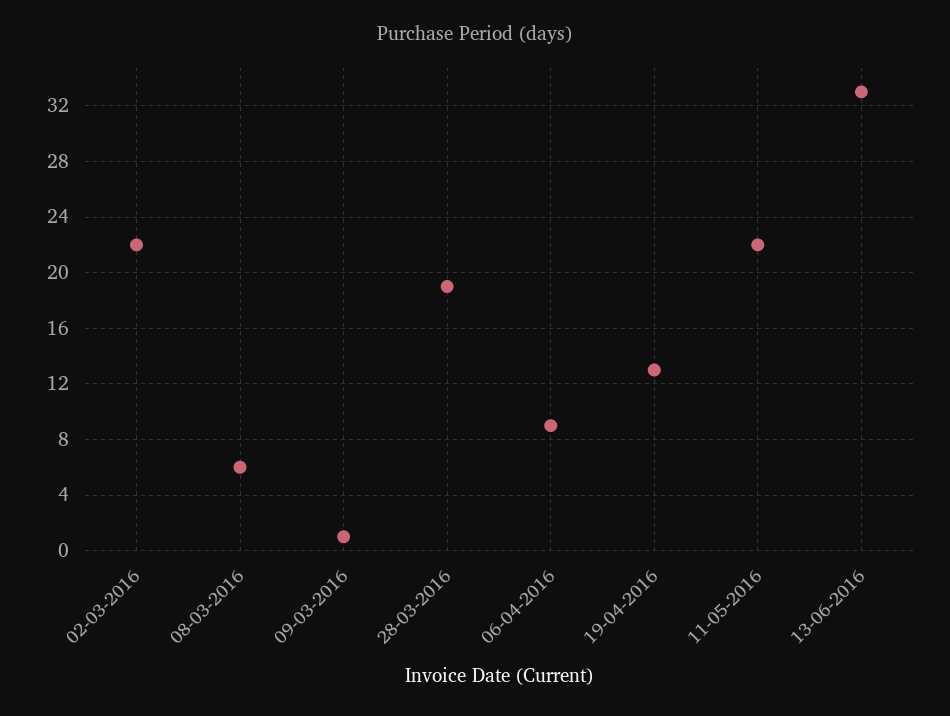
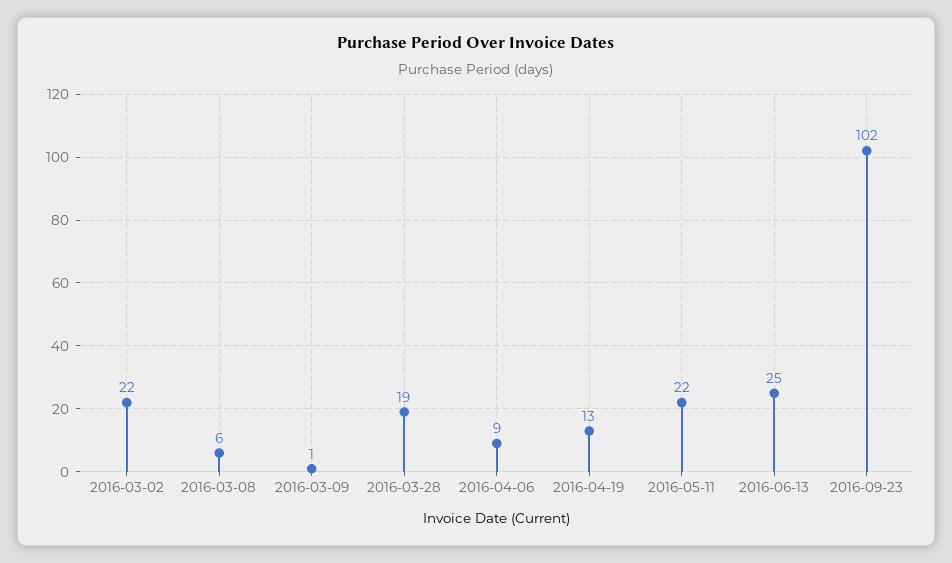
13-06-2016: 33 -> 25
2016-09-23: none -> 102

